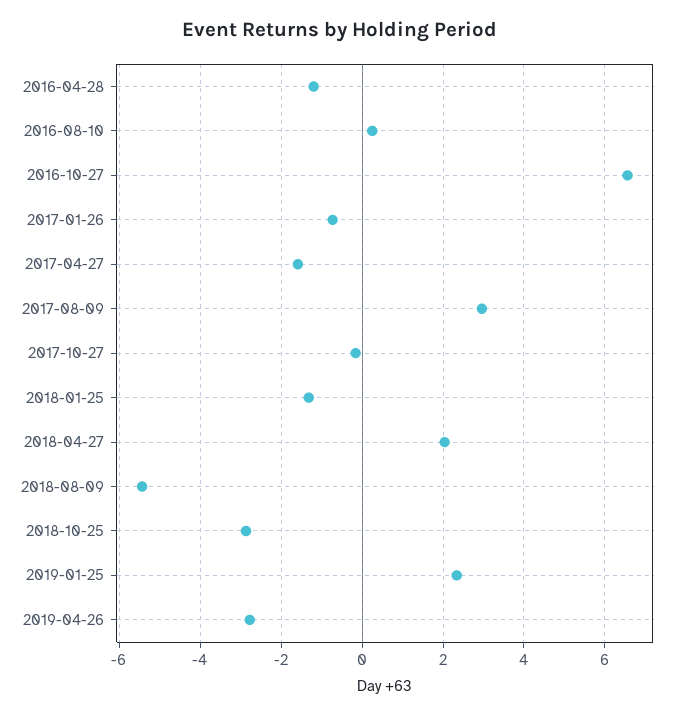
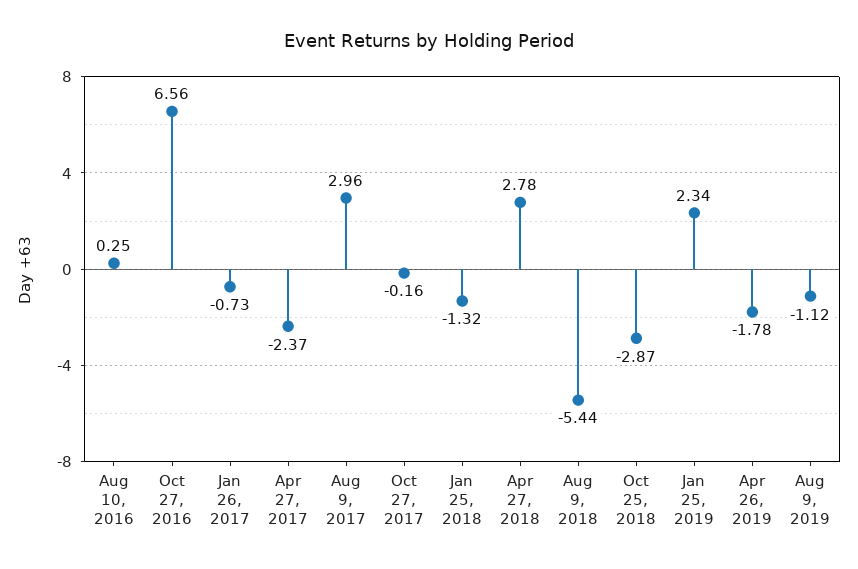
2016-04-28: -1.2 -> none
2017-04-27: -1.6 -> -2.37
2018-04-27: 2 -> 2.78
2019-04-26: -2.8 -> -1.78
Aug 9, 2019: none -> -1.12

